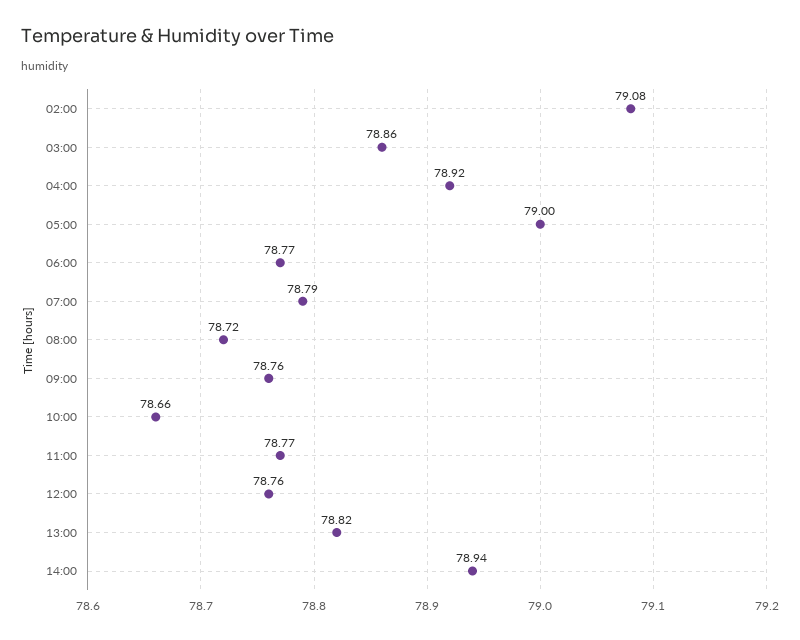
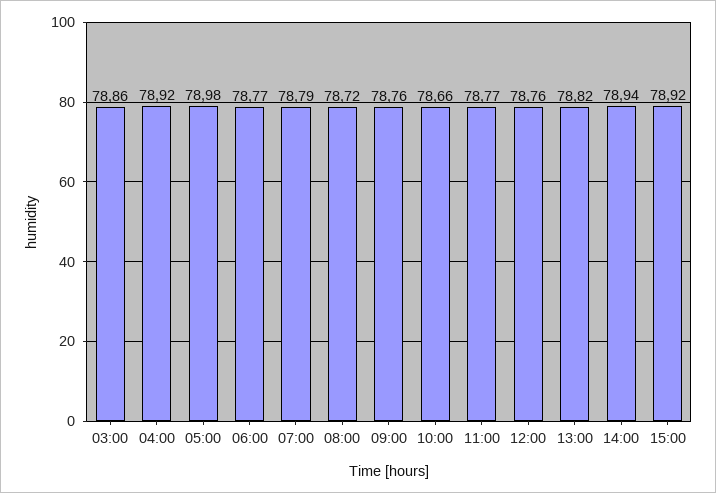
02:00: 79.08 -> none
05:00: 79 -> 78.98
15:00: none -> 78.92

